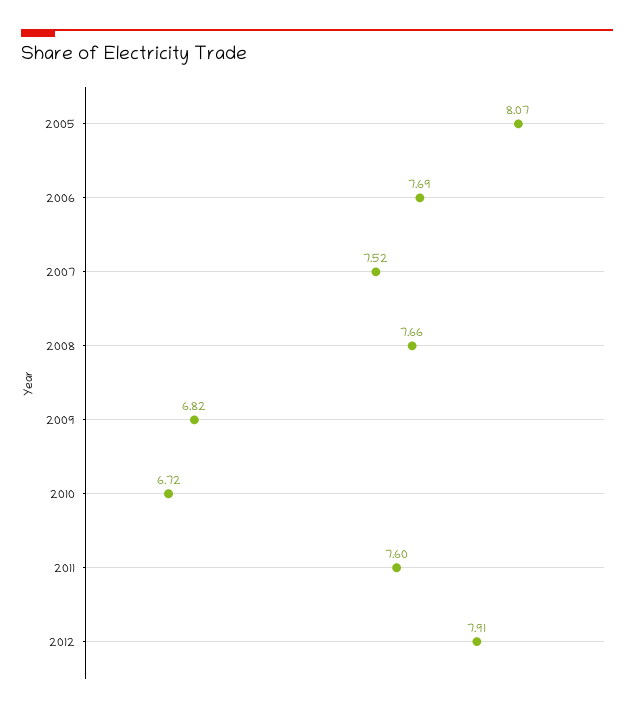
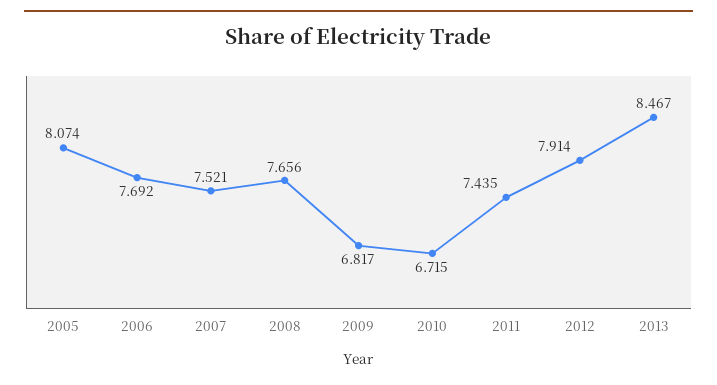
2011: 7.6 -> 7.435
2013: none -> 8.467

